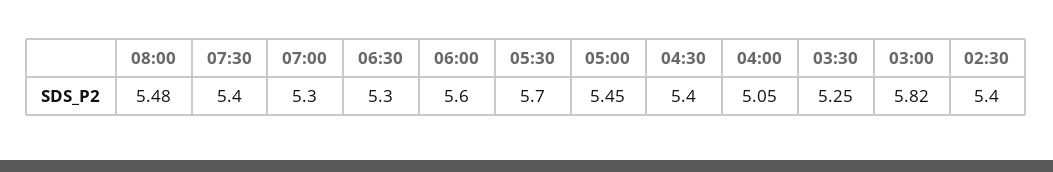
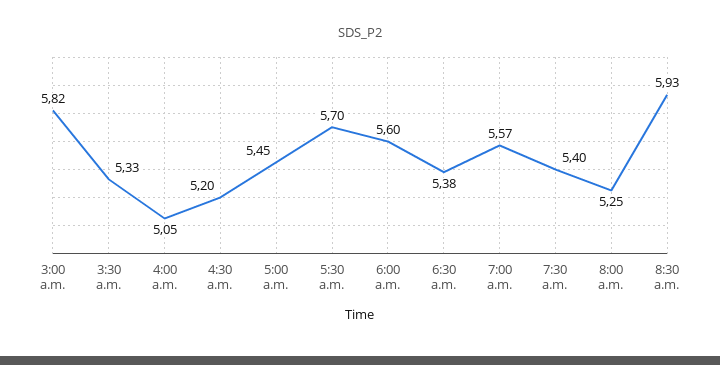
08:00: 5.48 -> 5.25
07:00: 5.3 -> 5.57
06:30: 5.3 -> 5.38
04:30: 5.4 -> 5.2
03:30: 5.25 -> 5.33
02:30: 5.4 -> none
8:30 a.m.: none -> 5.93

